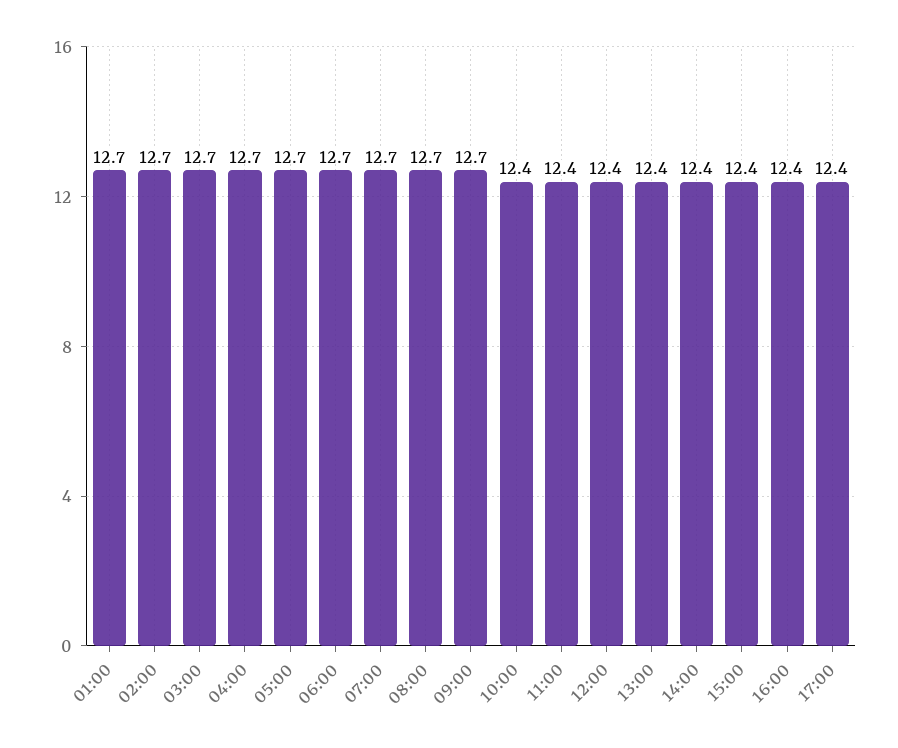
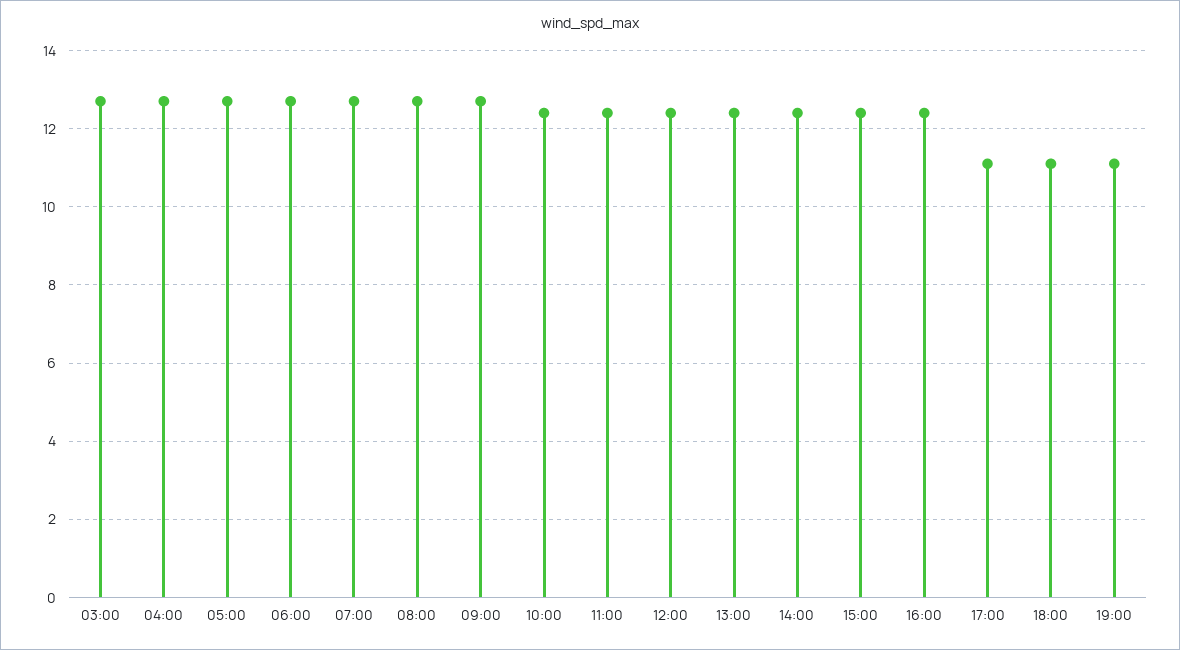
01:00: 12.7 -> none
02:00: 12.7 -> none
17:00: 12.4 -> 11
18:00: none -> 11
19:00: none -> 11

